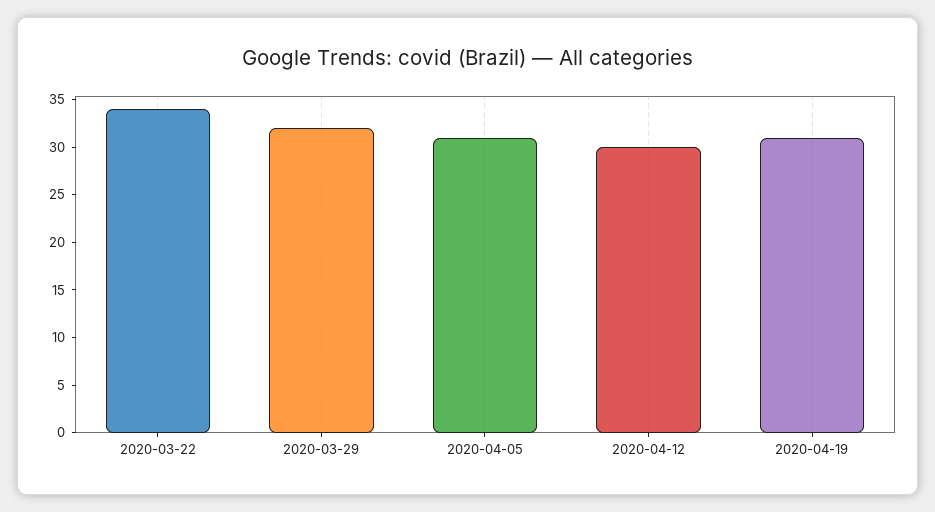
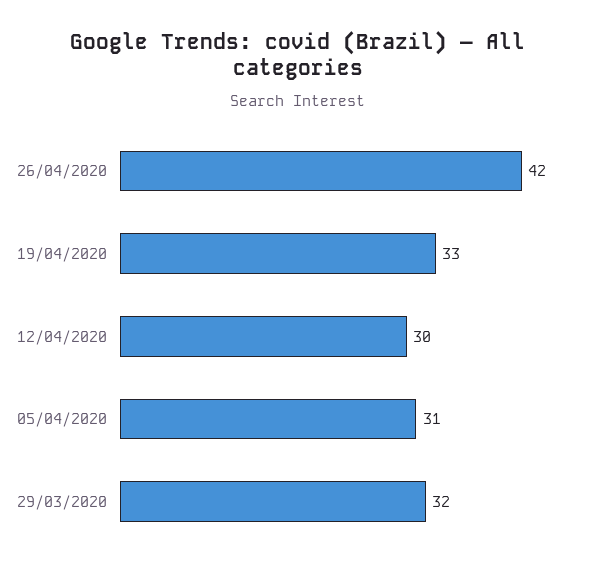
2020-03-22: 34 -> none
2020-04-19: 31 -> 33
26/04/2020: none -> 42

